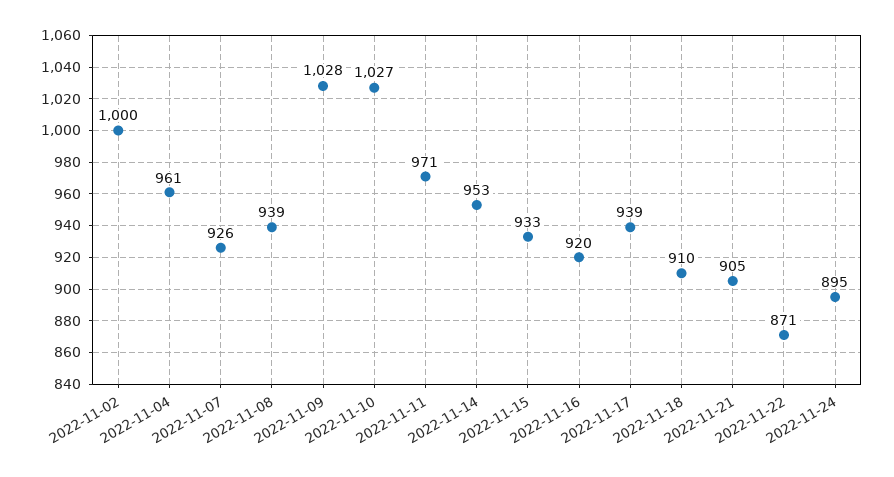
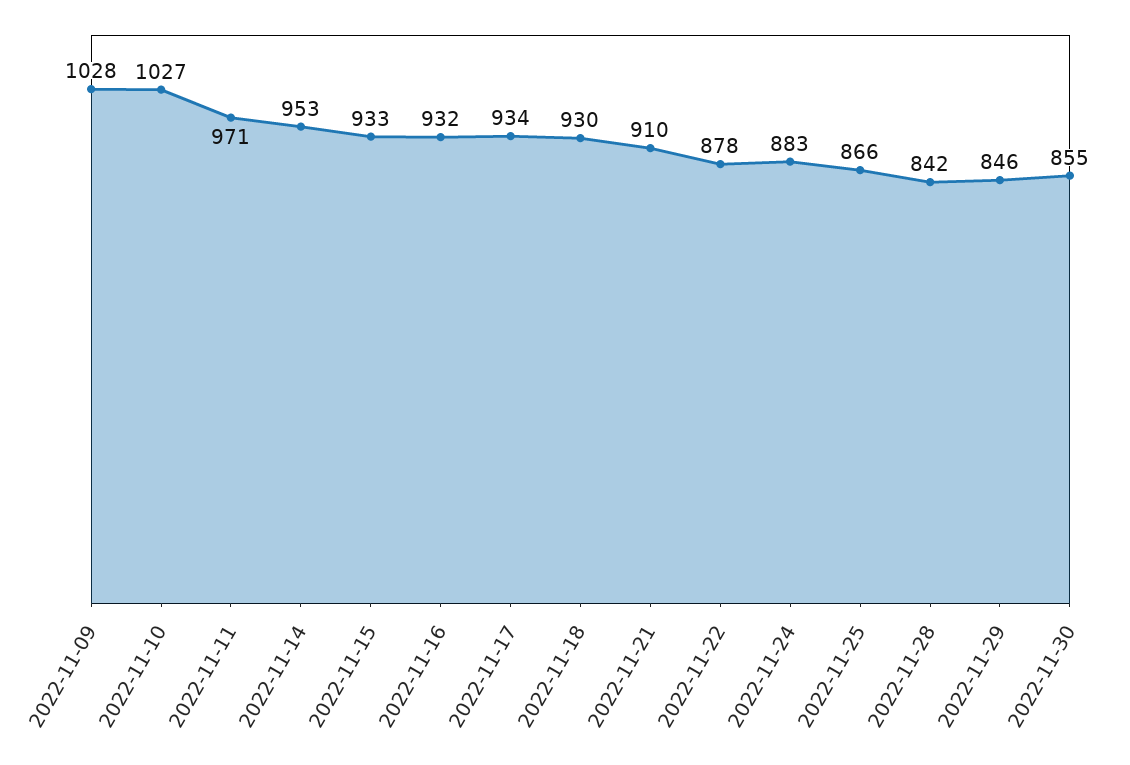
2022-11-02: 1000 -> none
2022-11-04: 961 -> none
2022-11-07: 926 -> none
2022-11-08: 939 -> none
2022-11-16: 920 -> 932
2022-11-17: 939 -> 934
2022-11-18: 910 -> 930
2022-11-21: 905 -> 910
2022-11-22: 871 -> 878
2022-11-24: 895 -> 883
2022-11-25: none -> 866
2022-11-28: none -> 842
2022-11-29: none -> 846
2022-11-30: none -> 855

